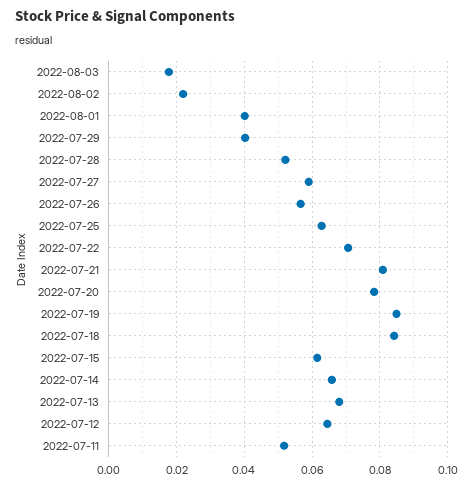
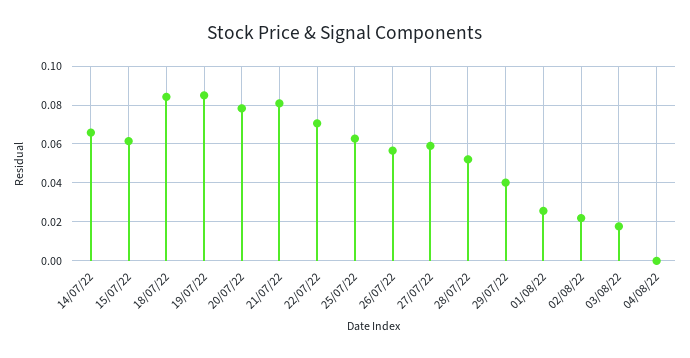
2022-08-01: 0.04 -> 0.025
2022-07-13: 0.068 -> none
2022-07-12: 0.064 -> none
2022-07-11: 0.052 -> none
04/08/22: none -> 0

